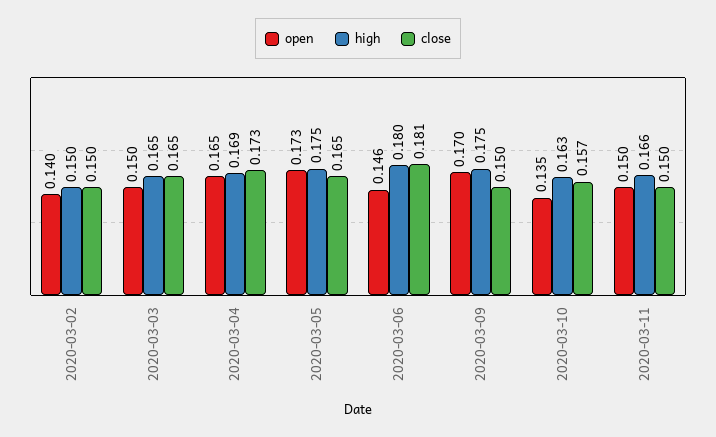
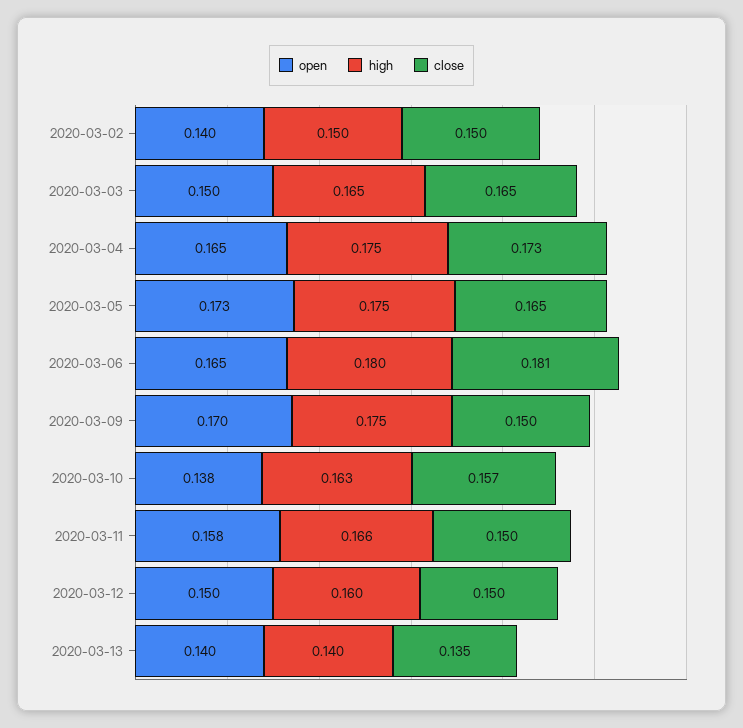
high, 2020-03-04: 0.169 -> 0.175
open, 2020-03-06: 0.146 -> 0.165
open, 2020-03-10: 0.135 -> 0.138
open, 2020-03-11: 0.15 -> 0.158
open, 2020-03-12: none -> 0.15
high, 2020-03-12: none -> 0.16
close, 2020-03-12: none -> 0.15
open, 2020-03-13: none -> 0.14
high, 2020-03-13: none -> 0.14
close, 2020-03-13: none -> 0.135

